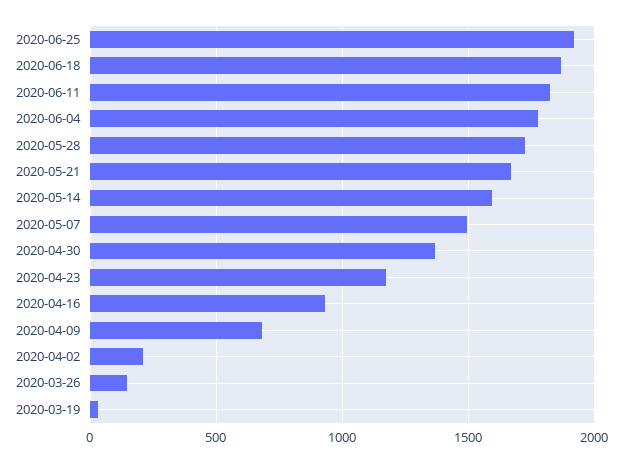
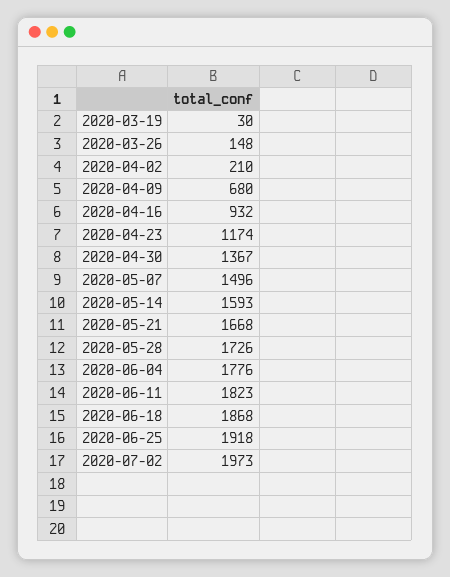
2020-07-02: none -> 1973

